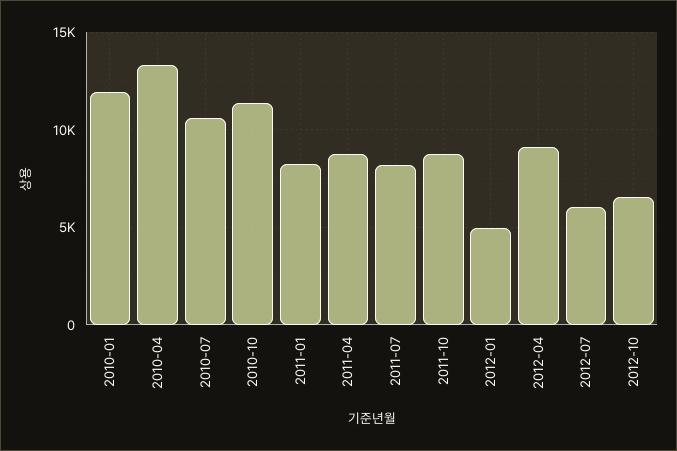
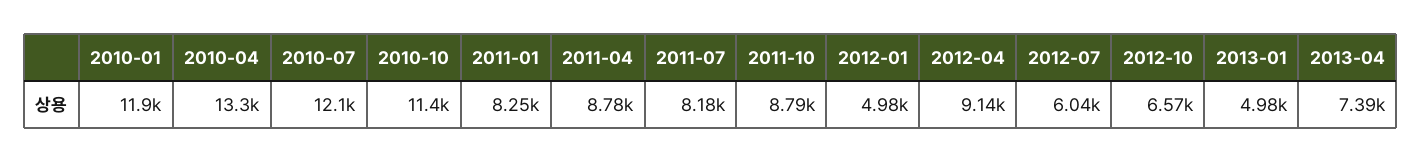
2010-07: 10500 -> 12100
2013-01: none -> 4980
2013-04: none -> 7390

